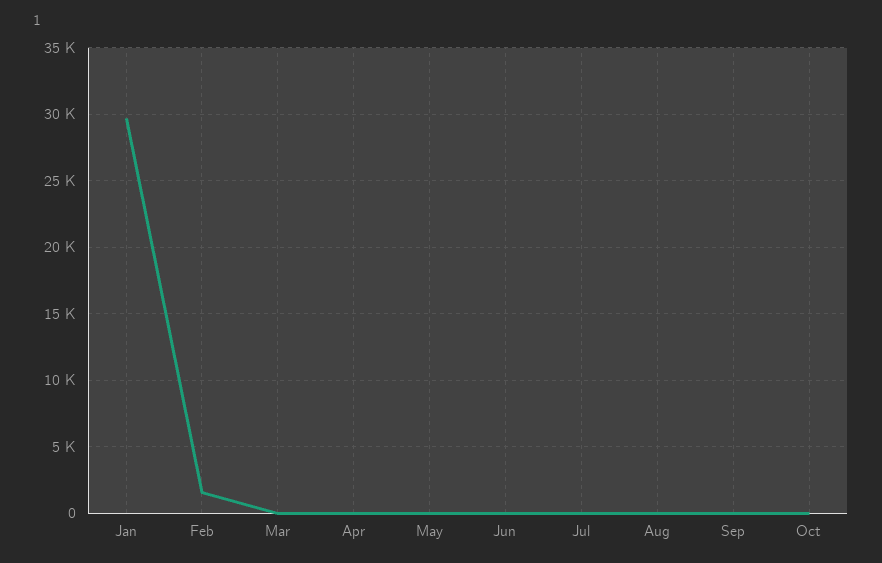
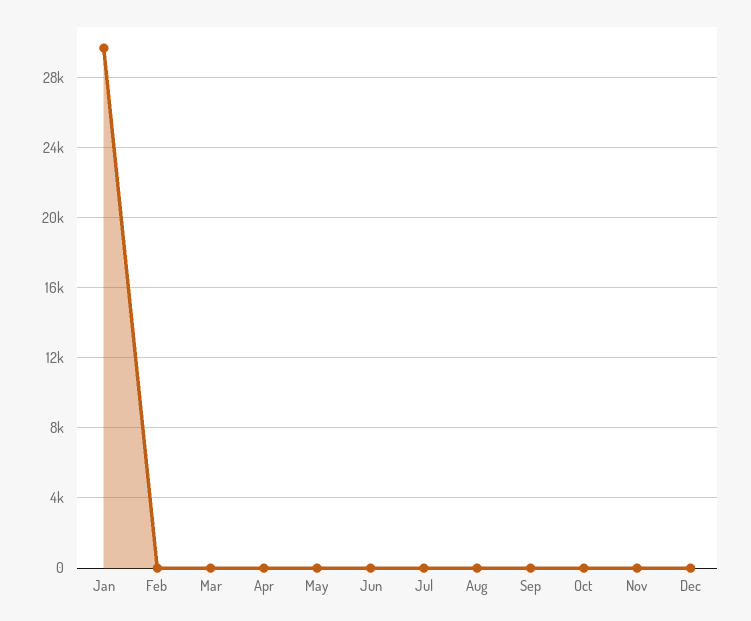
Feb: 1500 -> 0
Nov: none -> 0
Dec: none -> 0

